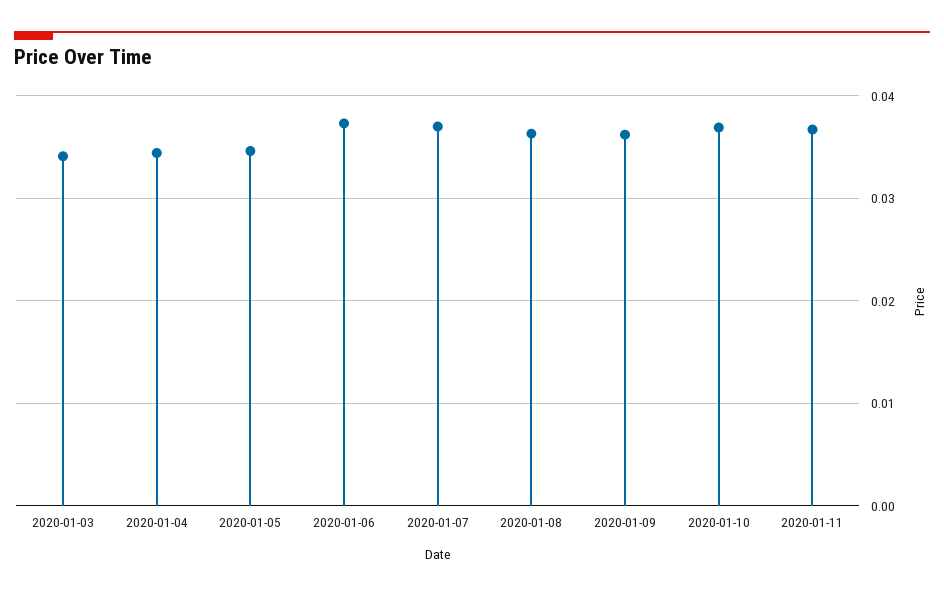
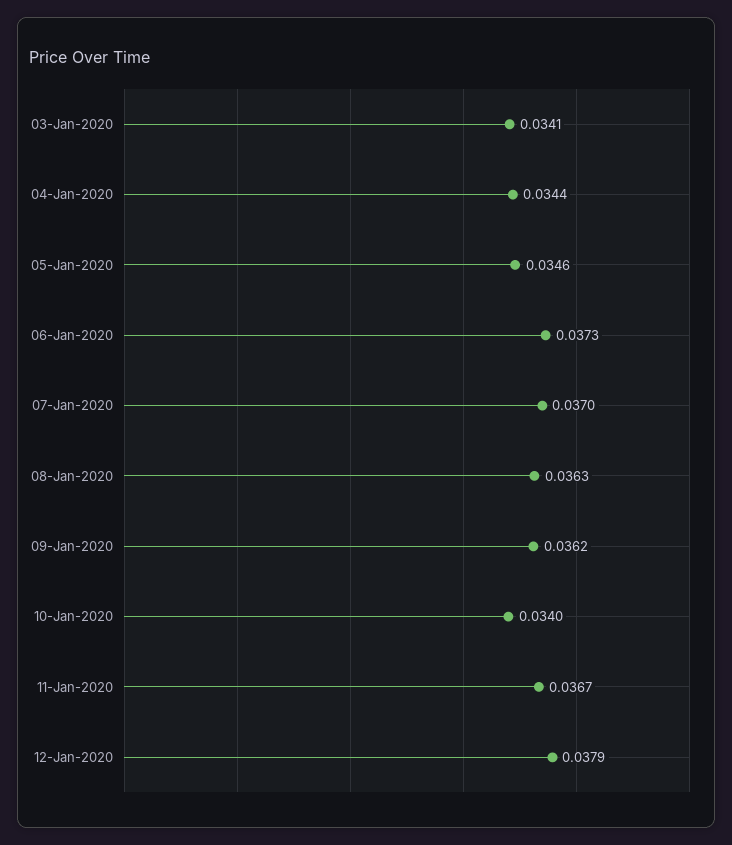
2020-01-10: 0.037 -> 0.034
12-Jan-2020: none -> 0.0379

